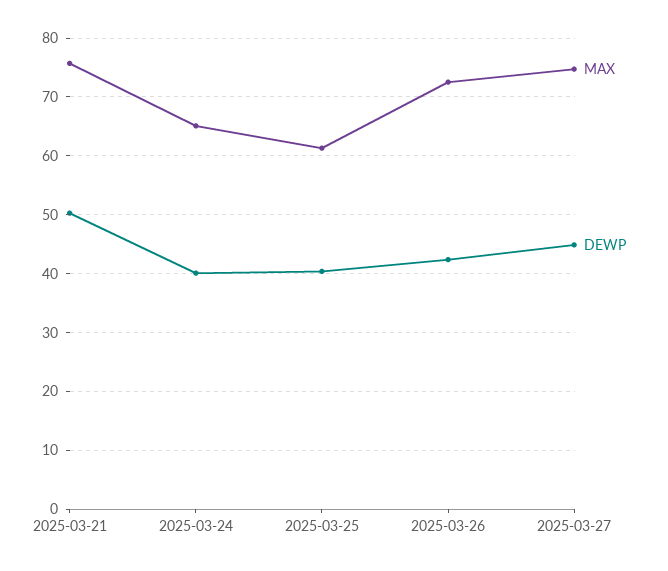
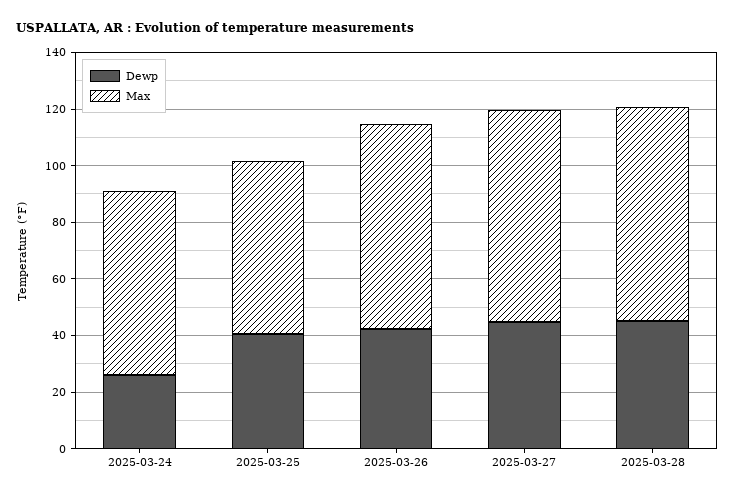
MAX, 2025-03-21: 76 -> none
DEWP, 2025-03-21: 50 -> none
DEWP, 2025-03-24: 40 -> 25
DEWP, 2025-03-28: none -> 45
MAX, 2025-03-28: none -> 75

